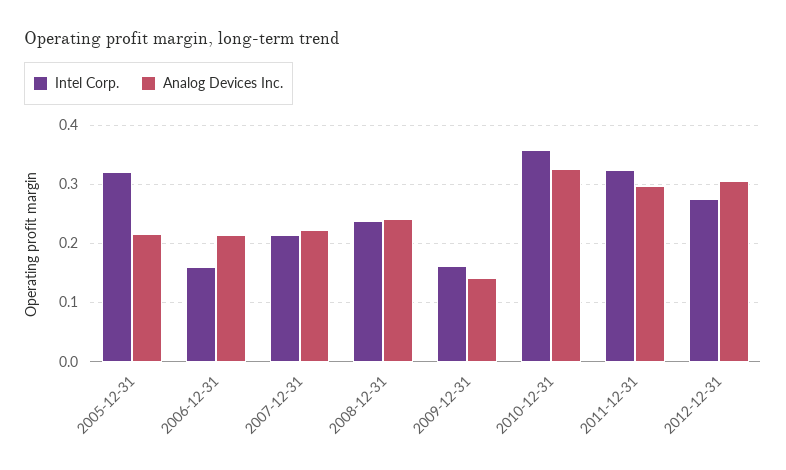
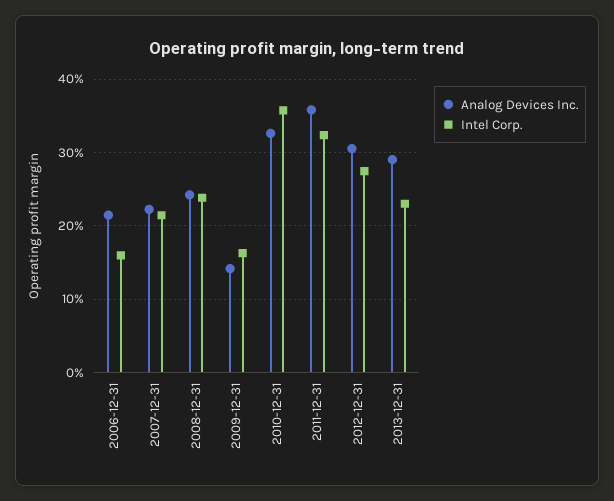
Intel Corp., 2005-12-31: 0.32 -> none
Analog Devices Inc., 2005-12-31: 0.22 -> none
Analog Devices Inc., 2011-12-31: 0.3 -> 0.36
Analog Devices Inc., 2013-12-31: none -> 0.29
Intel Corp., 2013-12-31: none -> 0.23

